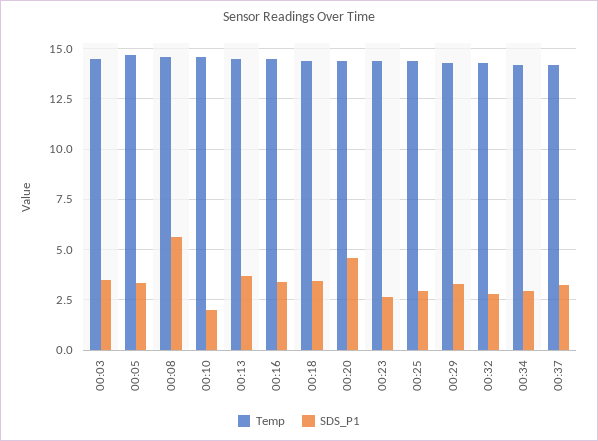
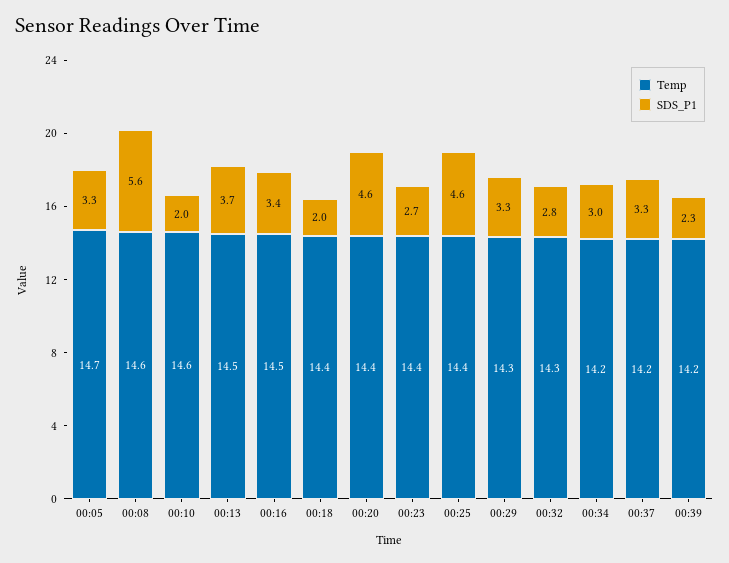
Temp, 00:03: 14.5 -> none
SDS_P1, 00:03: 3.5 -> none
SDS_P1, 00:18: 3.5 -> 2
SDS_P1, 00:25: 3 -> 4.6
Temp, 00:39: none -> 14.2
SDS_P1, 00:39: none -> 2.3

